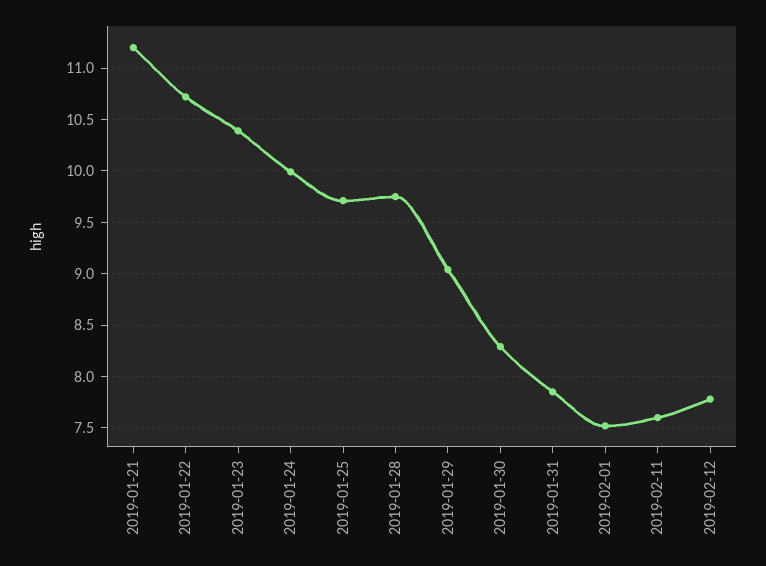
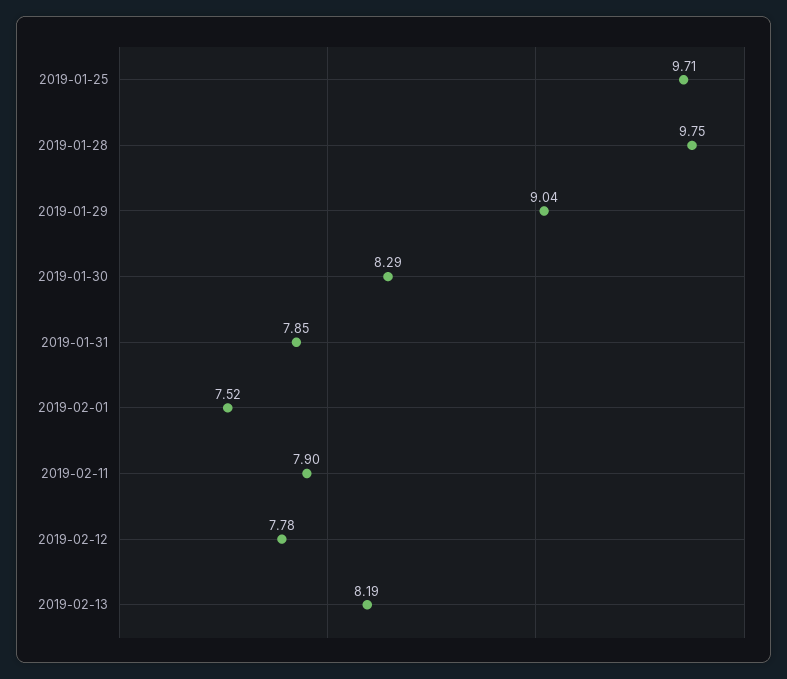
2019-01-21: 11.2 -> none
2019-01-22: 10.7 -> none
2019-01-23: 10.4 -> none
2019-01-24: 10 -> none
2019-02-11: 7.6 -> 7.9
2019-02-13: none -> 8.19

